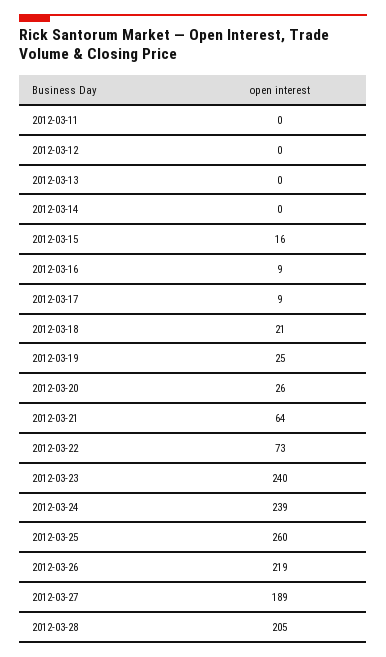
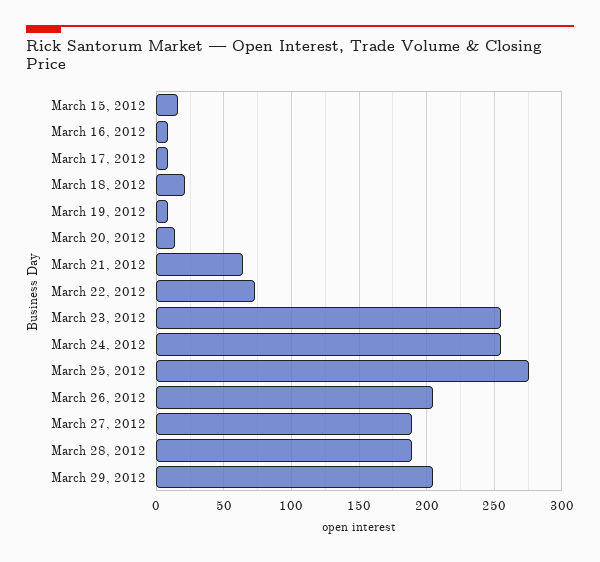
2012-03-11: 0 -> none
2012-03-12: 0 -> none
2012-03-13: 0 -> none
2012-03-14: 0 -> none
2012-03-19: 25 -> 10
2012-03-20: 26 -> 15
2012-03-23: 240 -> 255
2012-03-24: 239 -> 255
2012-03-25: 260 -> 275
2012-03-26: 219 -> 205
2012-03-28: 205 -> 190
March 29, 2012: none -> 205

